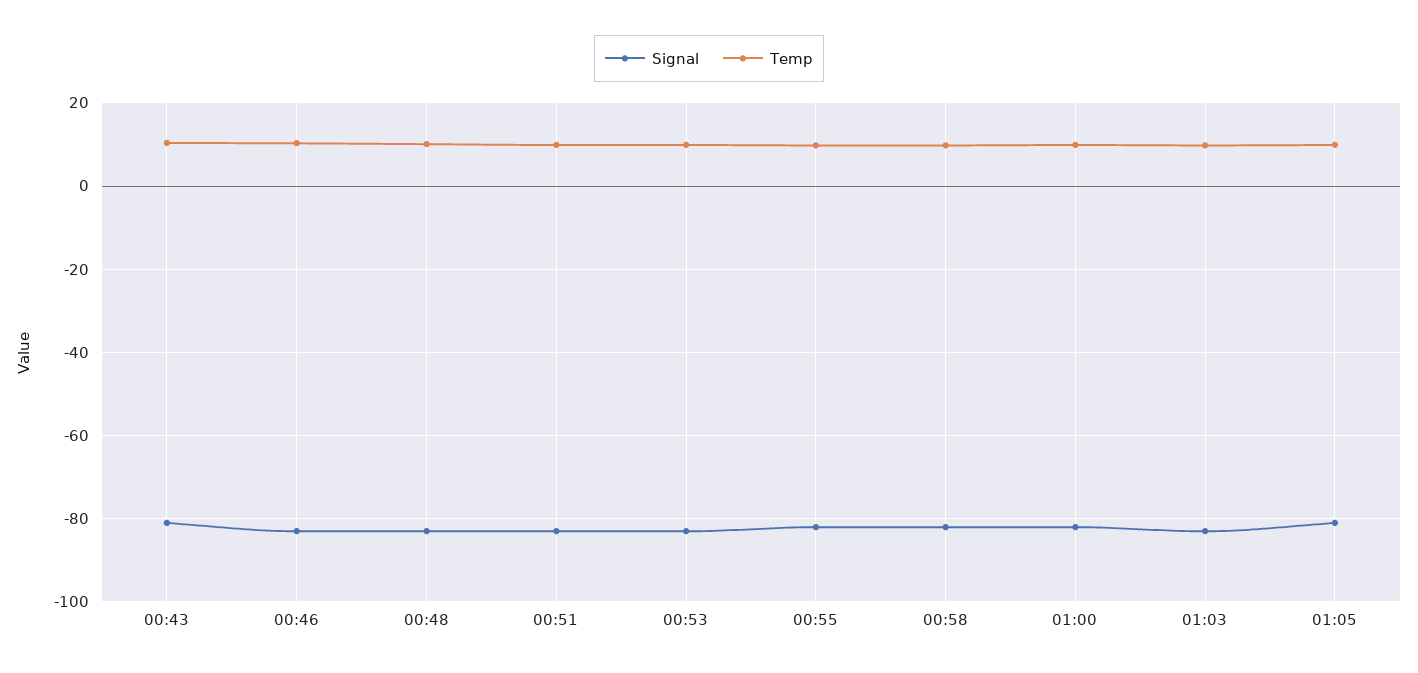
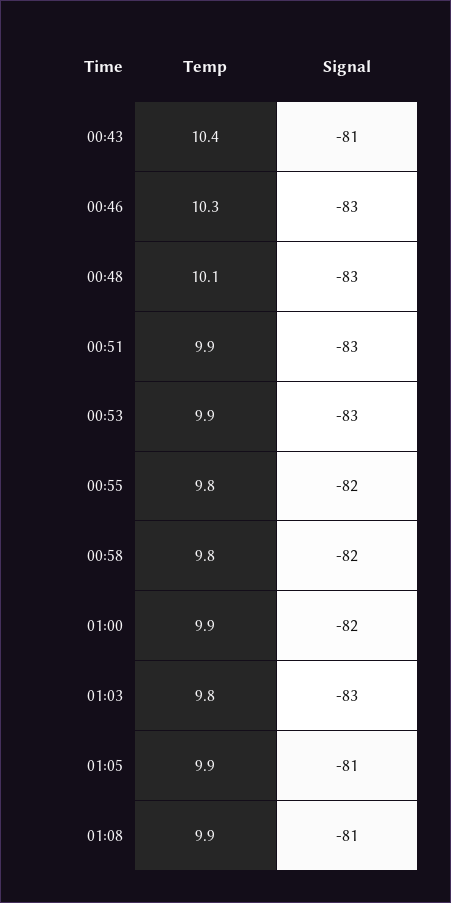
Temp, 01:08: none -> 9.9
Signal, 01:08: none -> -81

